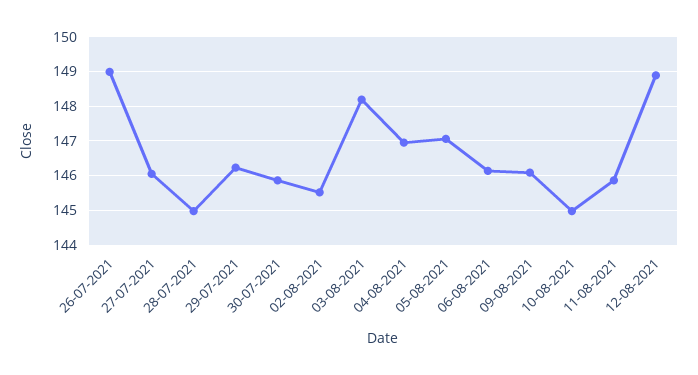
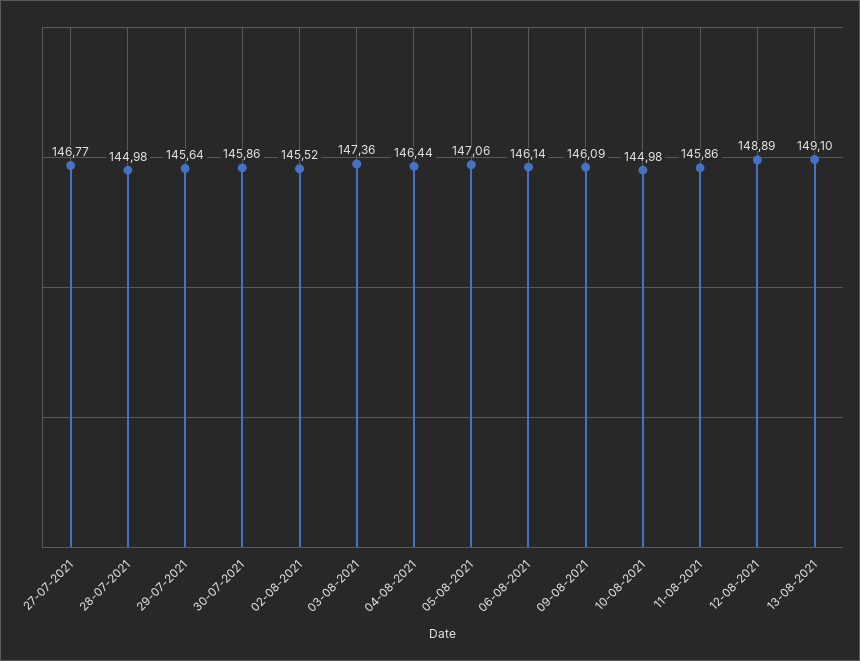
26-07-2021: 149 -> none
27-07-2021: 146 -> 146.77
29-07-2021: 146.2 -> 145.64
03-08-2021: 148.2 -> 147.36
04-08-2021: 147 -> 146.44
13-08-2021: none -> 149.1

